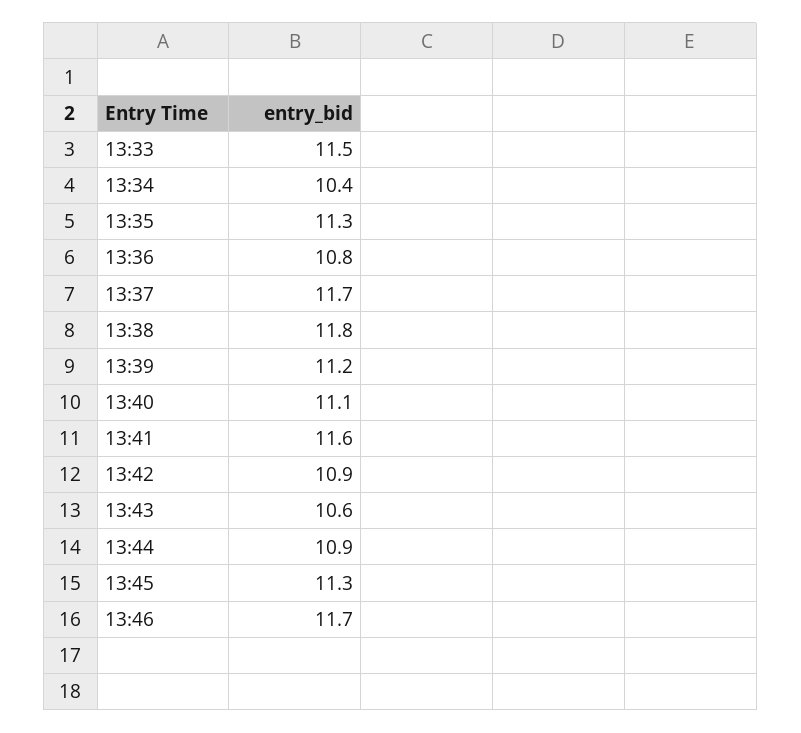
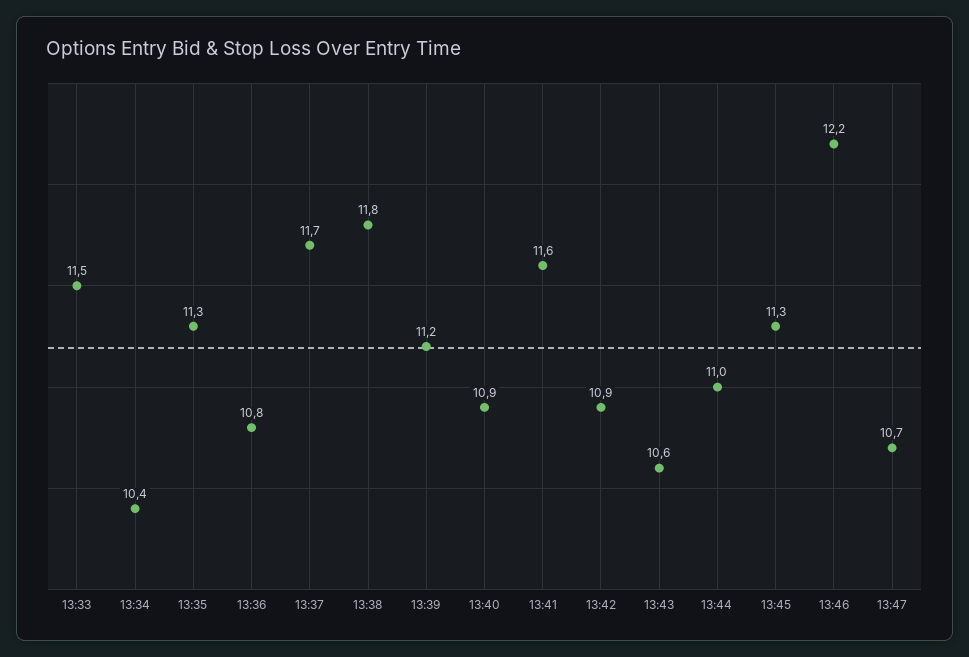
13:40: 11.1 -> 10.9
13:44: 10.9 -> 11
13:46: 11.7 -> 12.2
13:47: none -> 10.7

